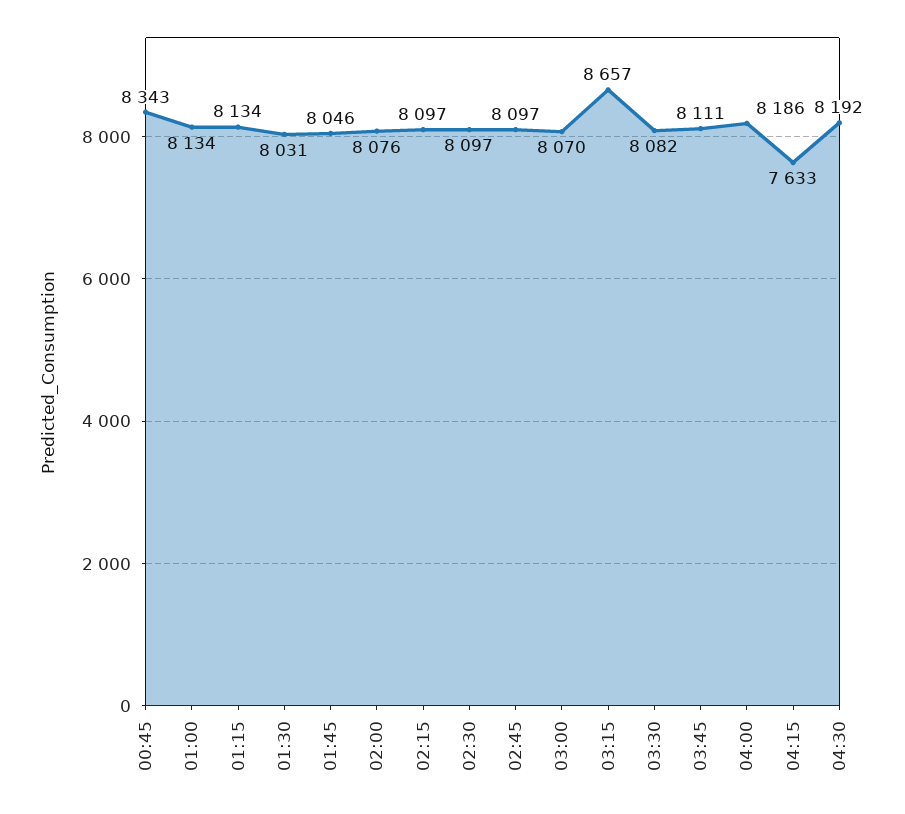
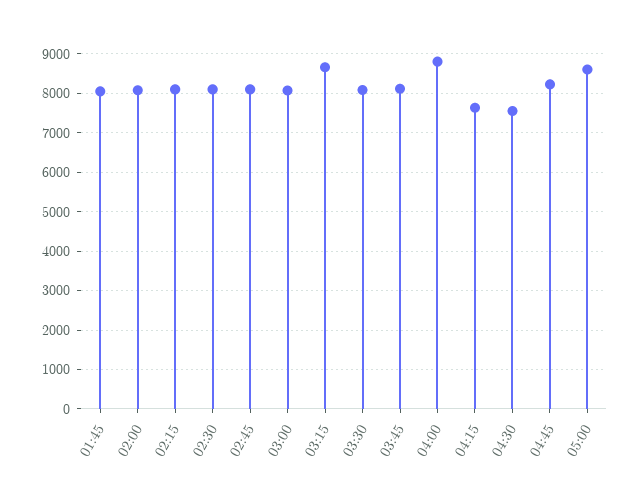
00:45: 8343 -> none
01:00: 8134 -> none
01:15: 8134 -> none
01:30: 8031 -> none
04:00: 8186 -> 8800
04:30: 8192 -> 7600
04:45: none -> 8200
05:00: none -> 8600

